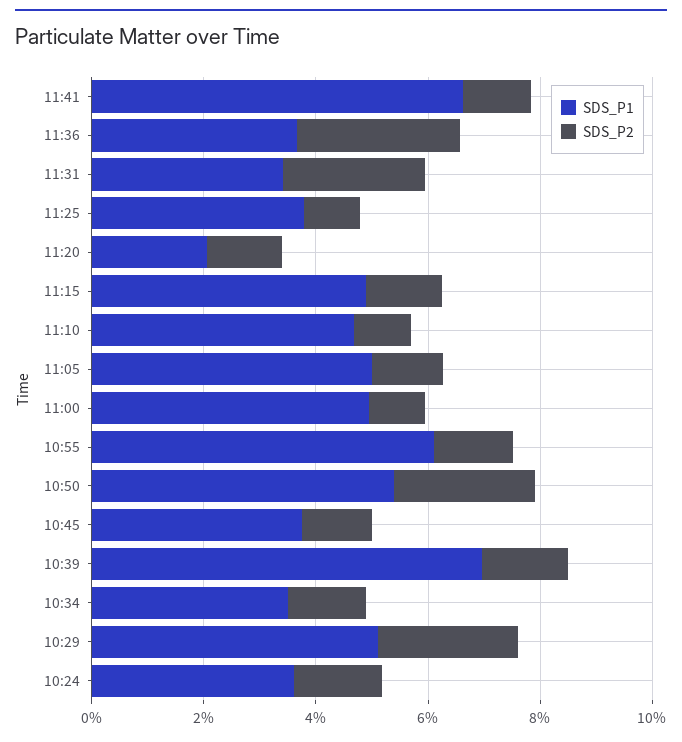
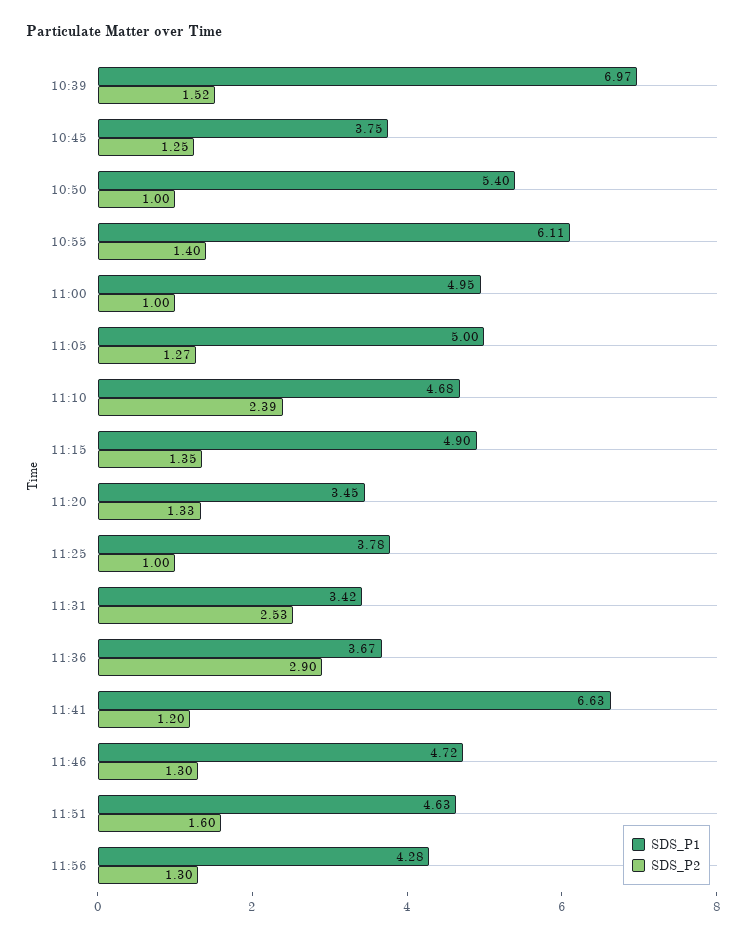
SDS_P1, 11:20: 2 -> 3.45
SDS_P2, 11:10: 1 -> 2.39
SDS_P2, 10:50: 2.5 -> 1
SDS_P1, 10:34: 3.5 -> none
SDS_P2, 10:34: 1.5 -> none
SDS_P1, 10:29: 5 -> none
SDS_P2, 10:29: 2.5 -> none
SDS_P1, 10:24: 3.5 -> none
SDS_P2, 10:24: 1.5 -> none
SDS_P1, 11:46: none -> 4.72
SDS_P2, 11:46: none -> 1.3
SDS_P1, 11:51: none -> 4.63
SDS_P2, 11:51: none -> 1.6
SDS_P1, 11:56: none -> 4.28
SDS_P2, 11:56: none -> 1.3

